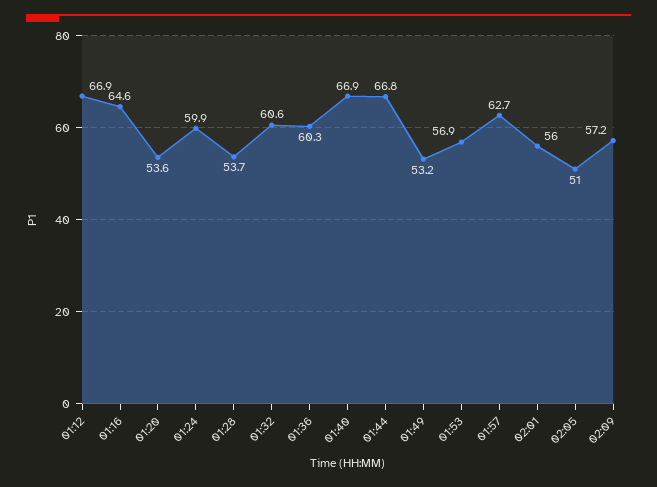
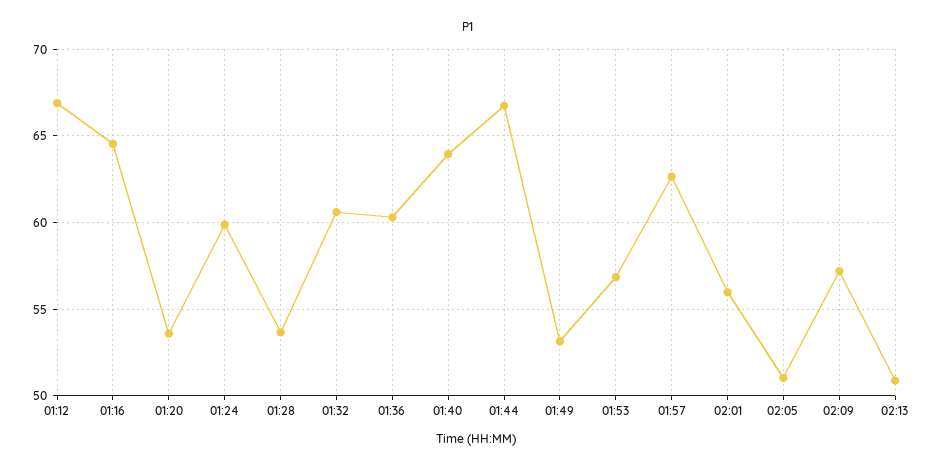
01:40: 66.9 -> 64
02:13: none -> 51

